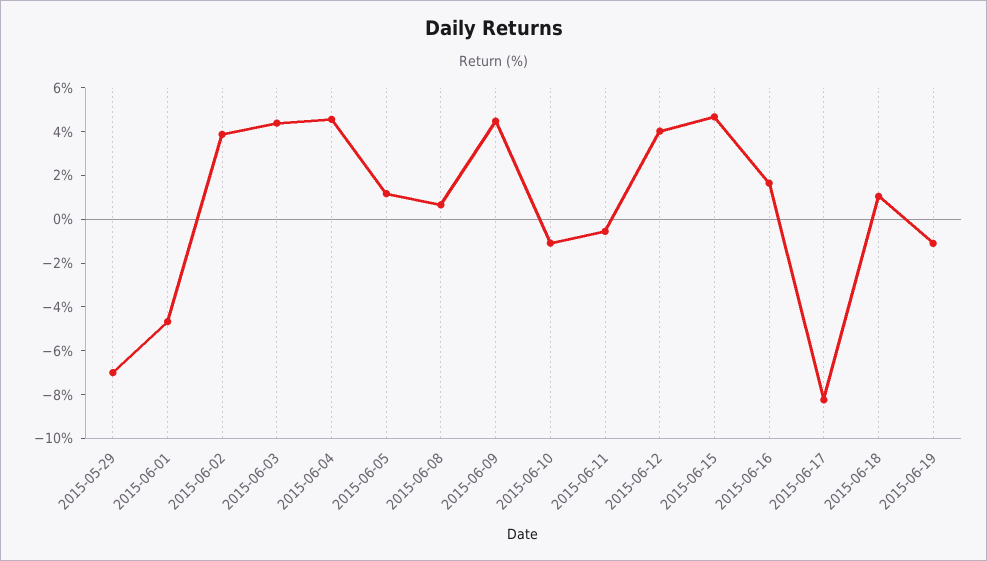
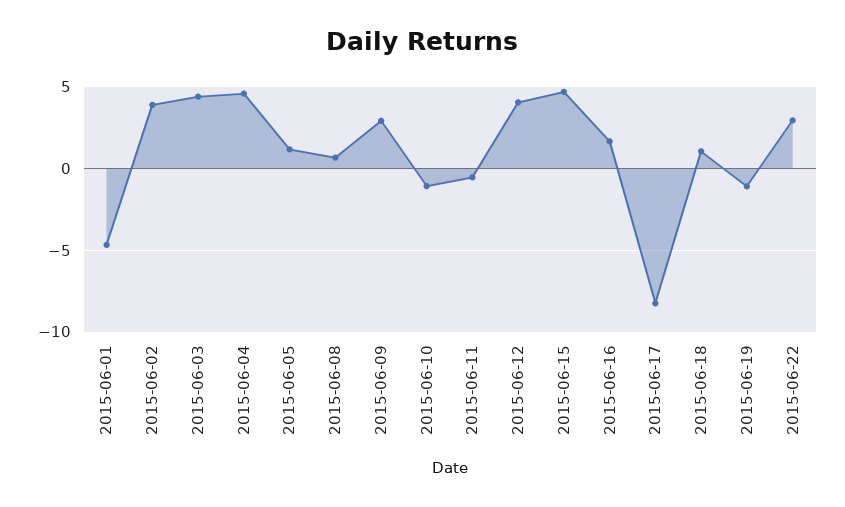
2015-05-29: -7 -> none
2015-06-09: 4.5 -> 3
2015-06-22: none -> 3

